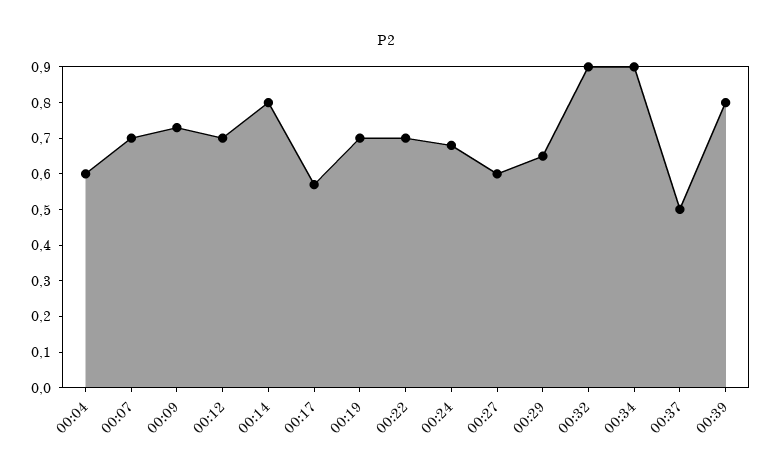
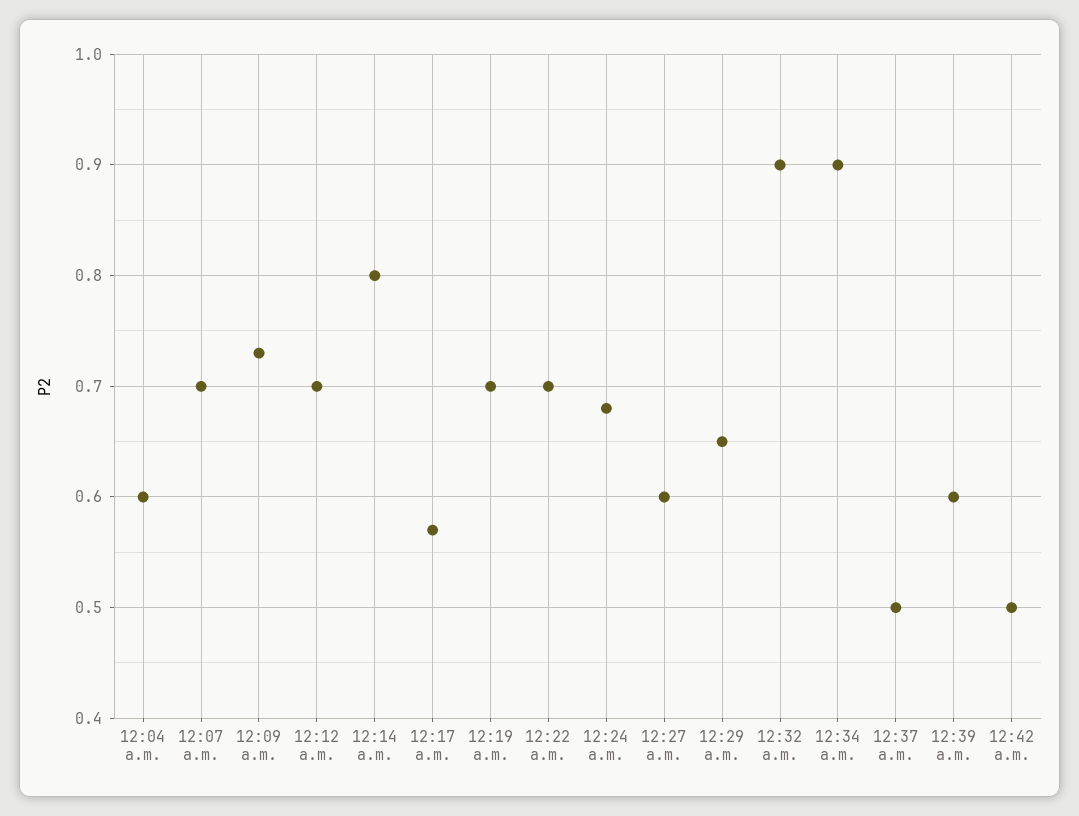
00:39: 0.8 -> 0.6
12:42 a.m.: none -> 0.5

